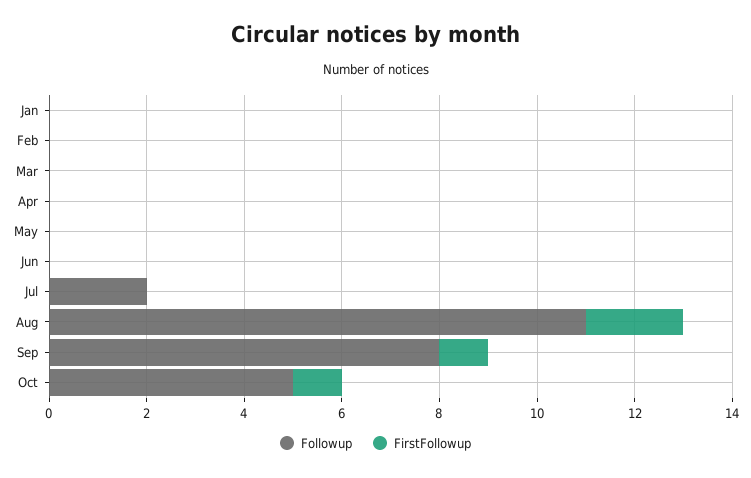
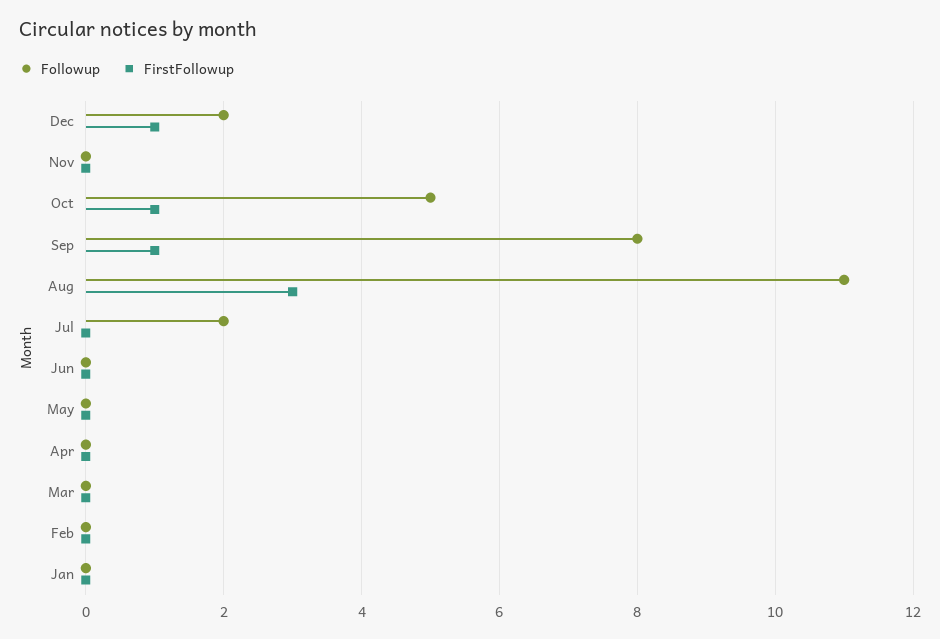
FirstFollowup, Aug: 2 -> 3
Followup, Dec: none -> 2
FirstFollowup, Dec: none -> 1
Followup, Nov: none -> 0
FirstFollowup, Nov: none -> 0

